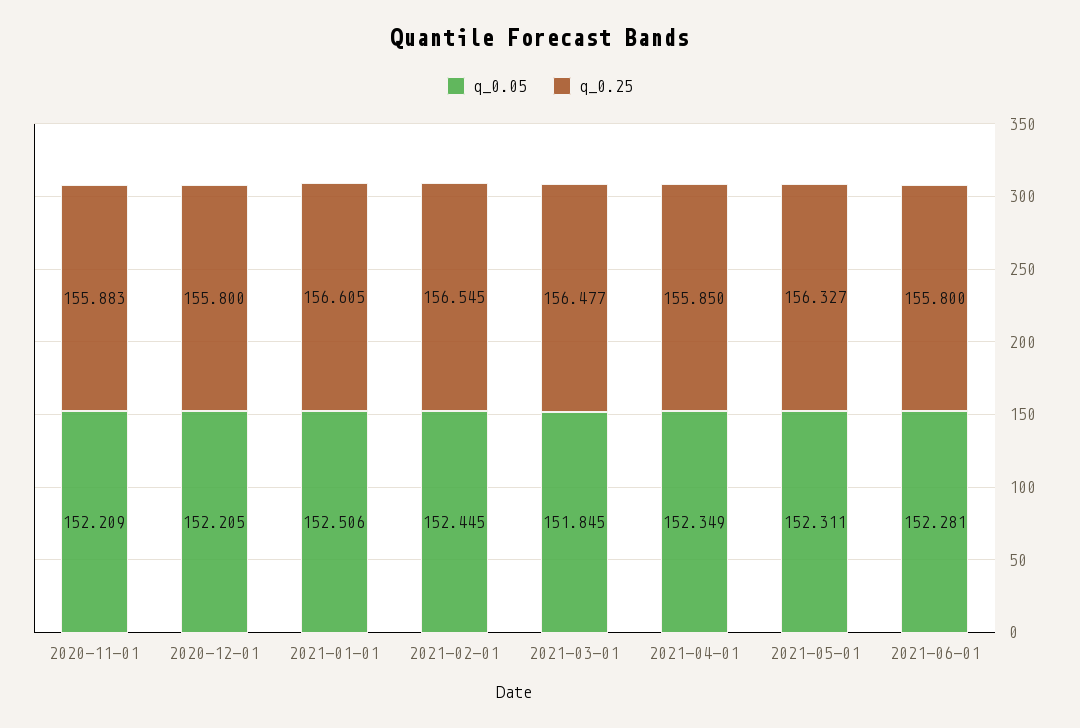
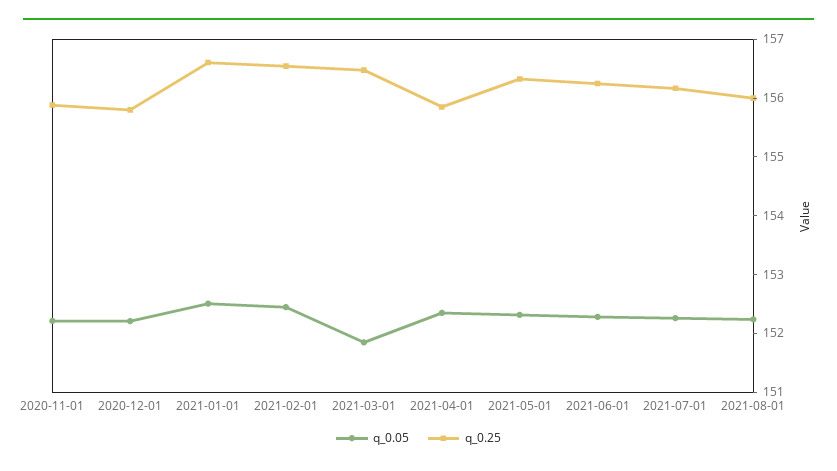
q_0.25, 2021-06-01: 155.8 -> 156.2
q_0.05, 2021-07-01: none -> 152.2
q_0.25, 2021-07-01: none -> 156.2
q_0.05, 2021-08-01: none -> 152.2
q_0.25, 2021-08-01: none -> 156

